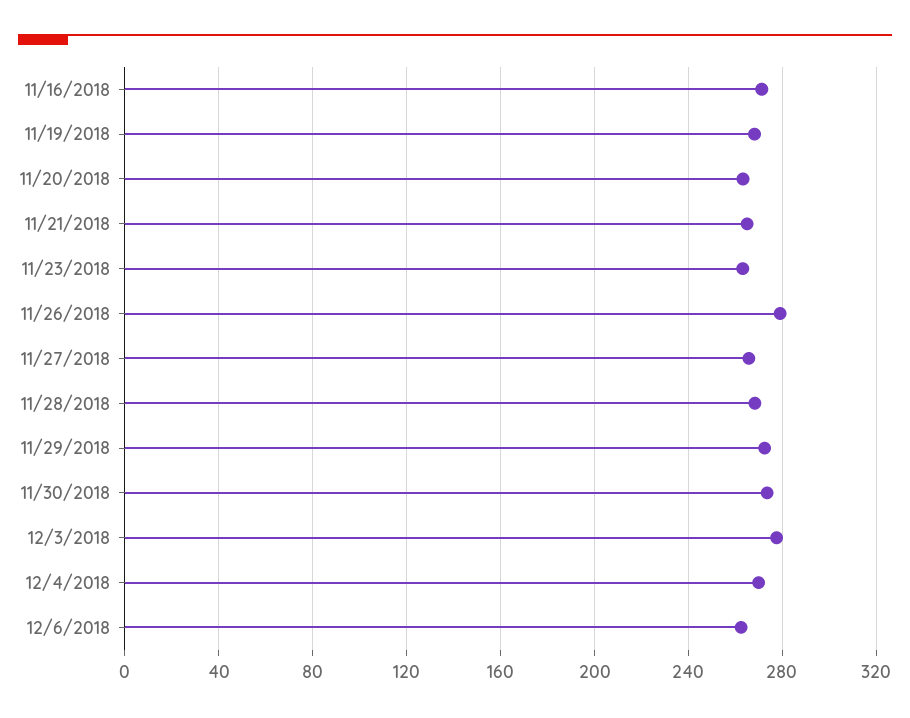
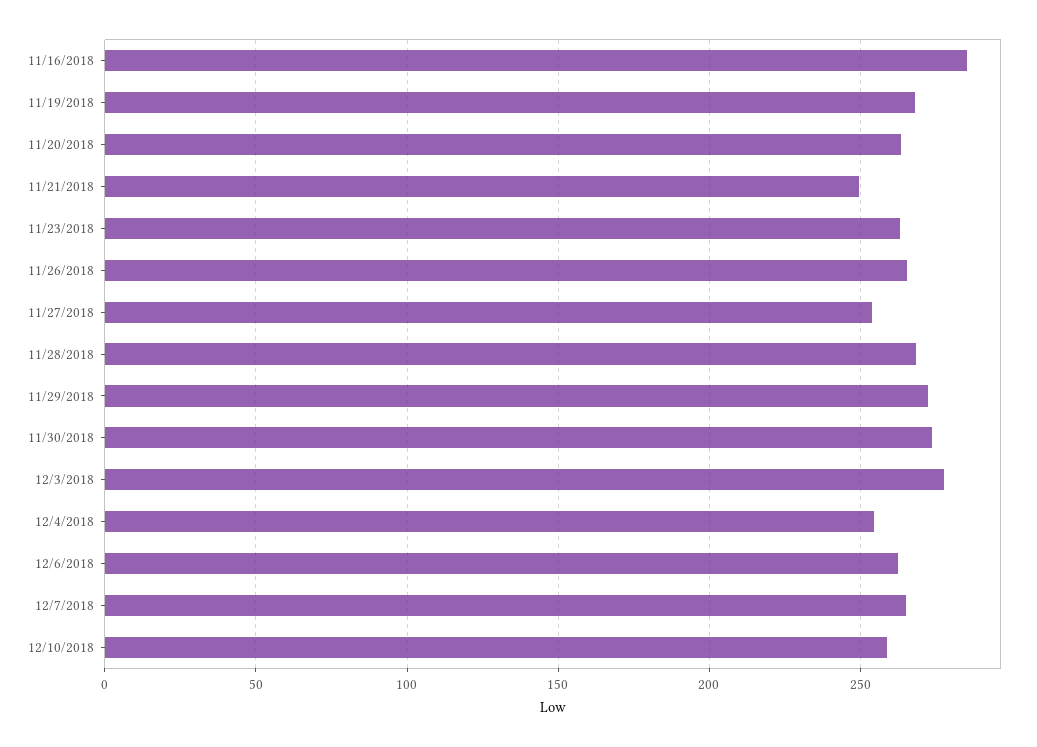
11/16/2018: 270 -> 285
11/21/2018: 265 -> 250
11/26/2018: 280 -> 265
11/27/2018: 265 -> 255
12/4/2018: 270 -> 255
12/7/2018: none -> 265
12/10/2018: none -> 260

